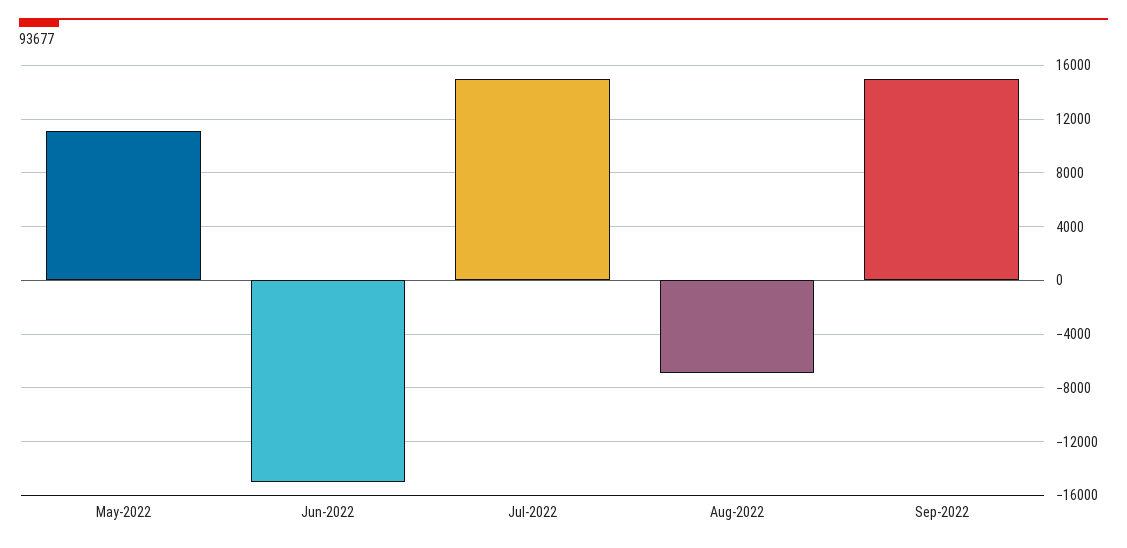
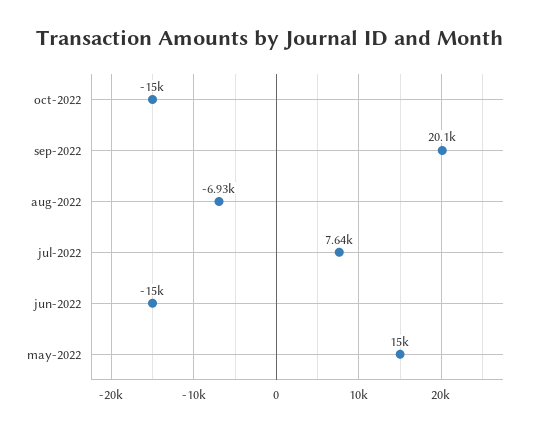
May-2022: 11000 -> 15000
Jul-2022: 15000 -> 7640
Sep-2022: 15000 -> 20100
oct-2022: none -> -15000

